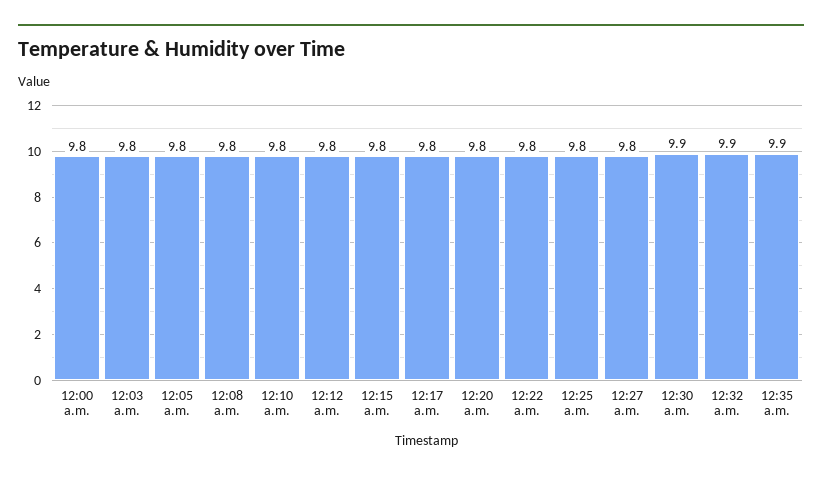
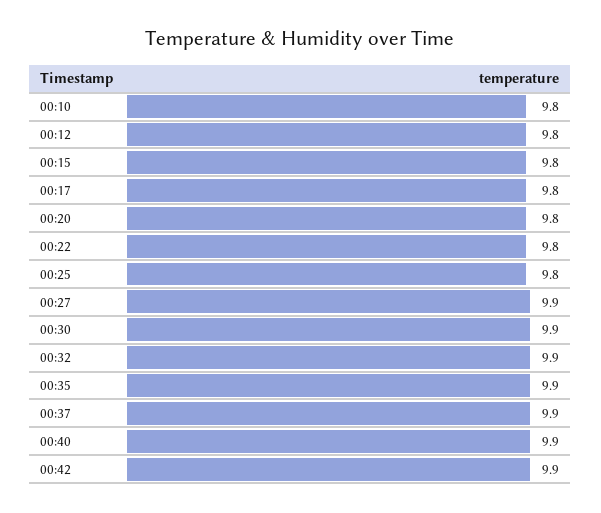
12:00 a.m.: 9.8 -> none
12:03 a.m.: 9.8 -> none
12:05 a.m.: 9.8 -> none
12:08 a.m.: 9.8 -> none
12:27 a.m.: 9.8 -> 9.9
00:37: none -> 9.9
00:40: none -> 9.9
00:42: none -> 9.9

